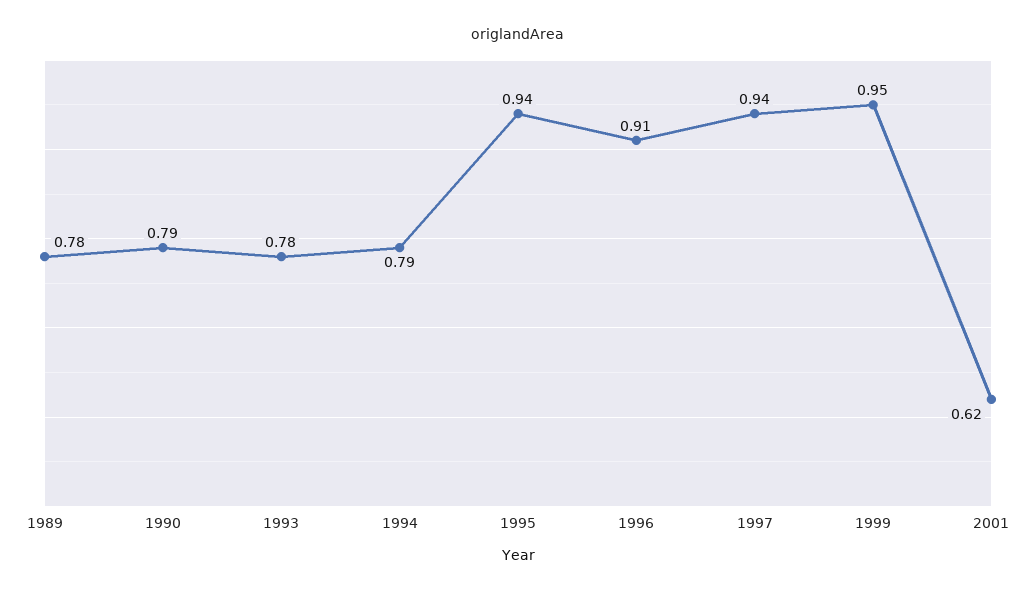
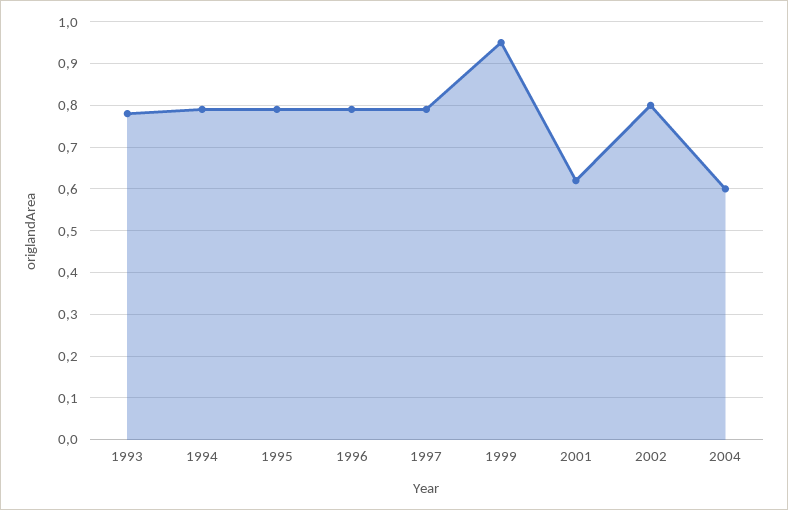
1989: 0.78 -> none
1990: 0.79 -> none
1995: 0.94 -> 0.8
1996: 0.91 -> 0.8
1997: 0.94 -> 0.8
2002: none -> 0.8
2004: none -> 0.6

